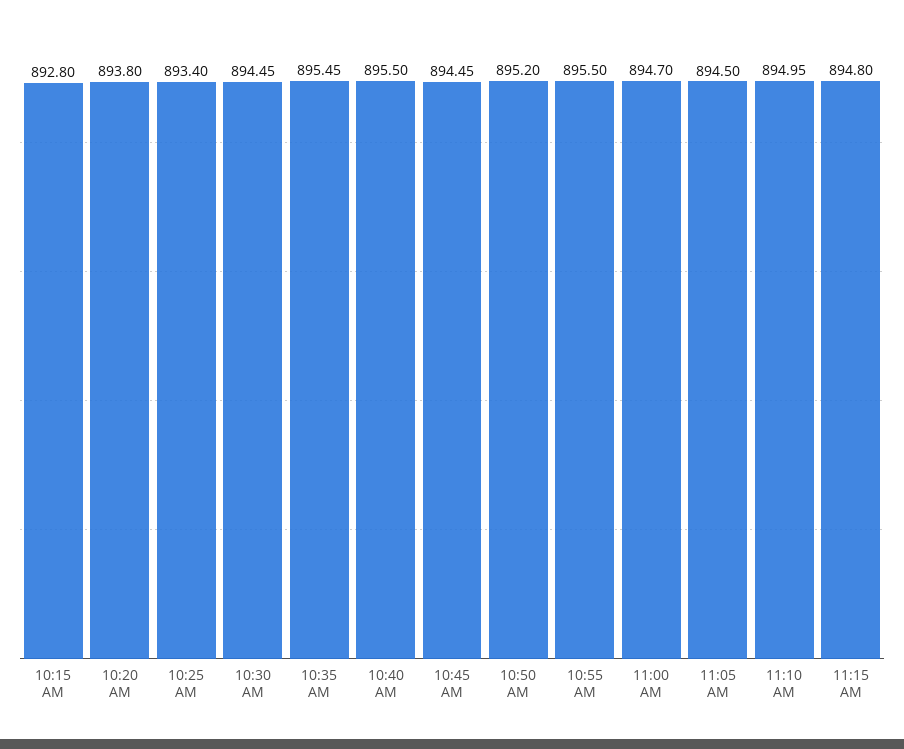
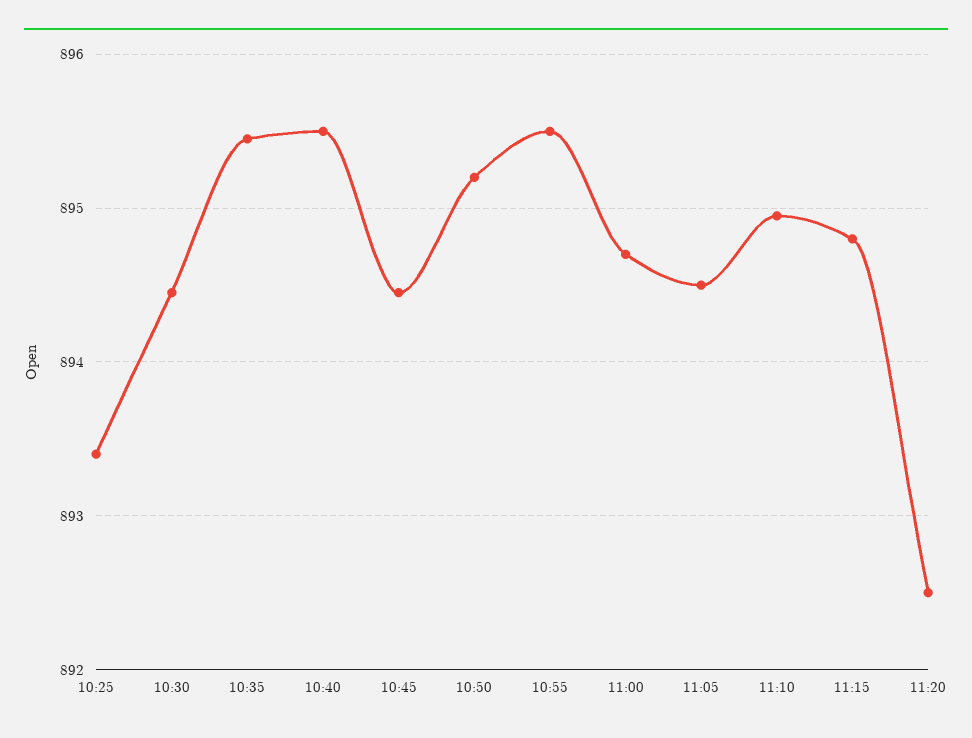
10:15 AM: 892.8 -> none
10:20 AM: 893.8 -> none
11:20: none -> 892.5

